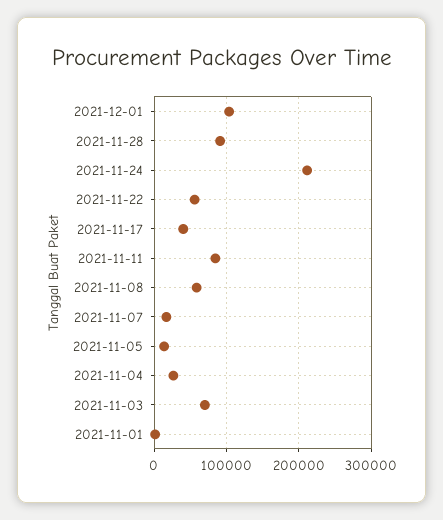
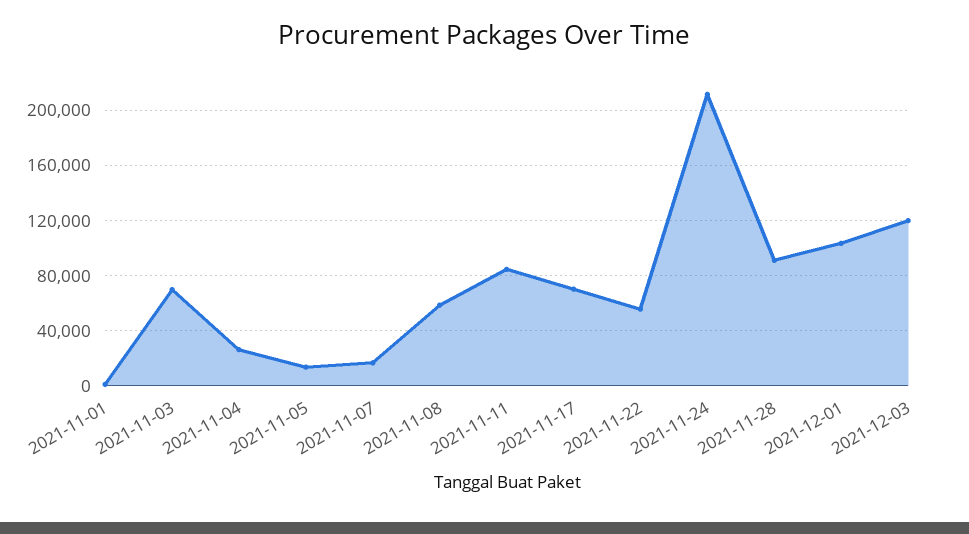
2021-11-17: 40000 -> 70000
2021-12-03: none -> 120000

